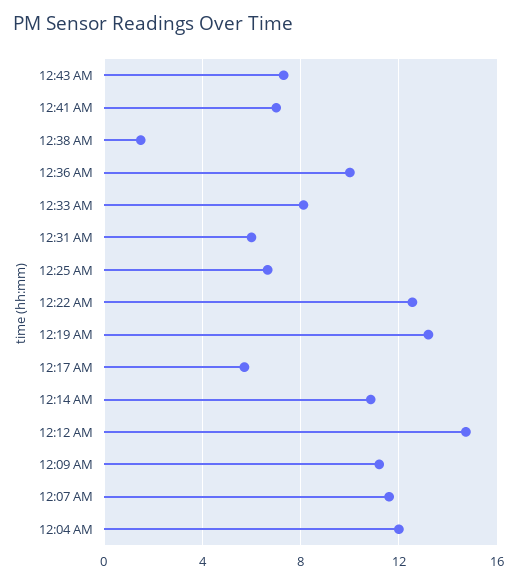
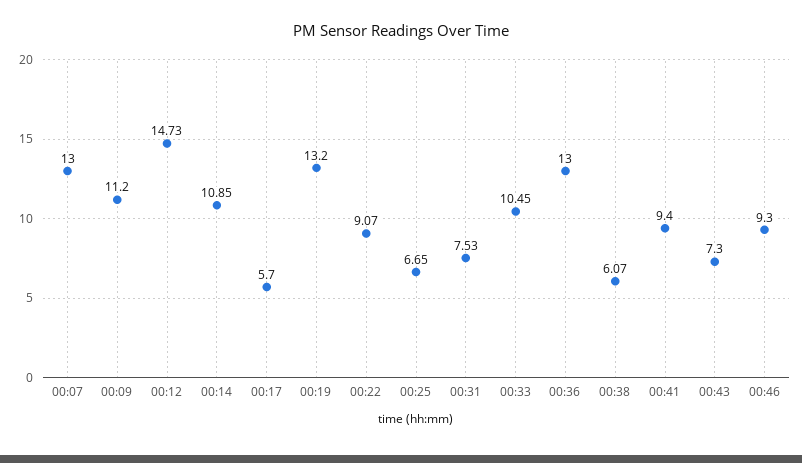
12:41 AM: 7 -> 9.4
12:38 AM: 1.5 -> 6.07
12:36 AM: 10 -> 13
12:33 AM: 8 -> 10.45
12:31 AM: 6 -> 7.53
12:22 AM: 12.5 -> 9.07
12:07 AM: 11.5 -> 13
12:04 AM: 12 -> none
00:46: none -> 9.3

